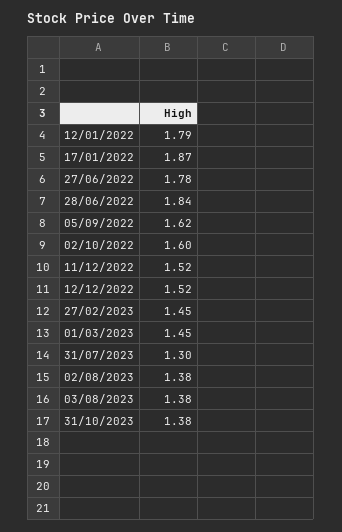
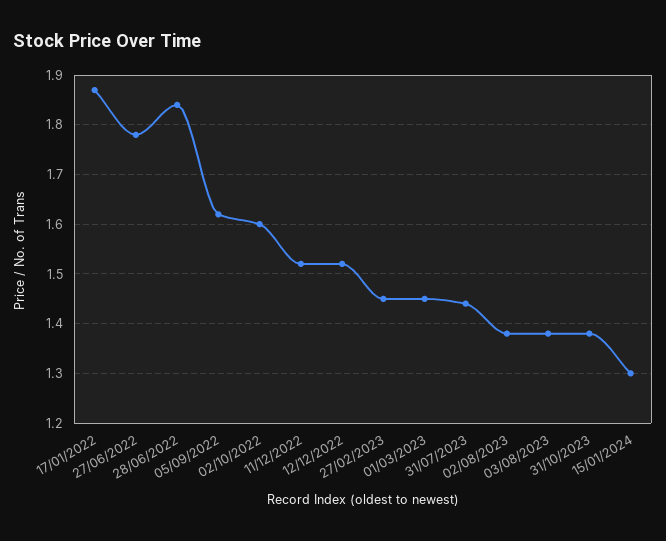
12/01/2022: 1.79 -> none
31/07/2023: 1.3 -> 1.45
15/01/2024: none -> 1.3

